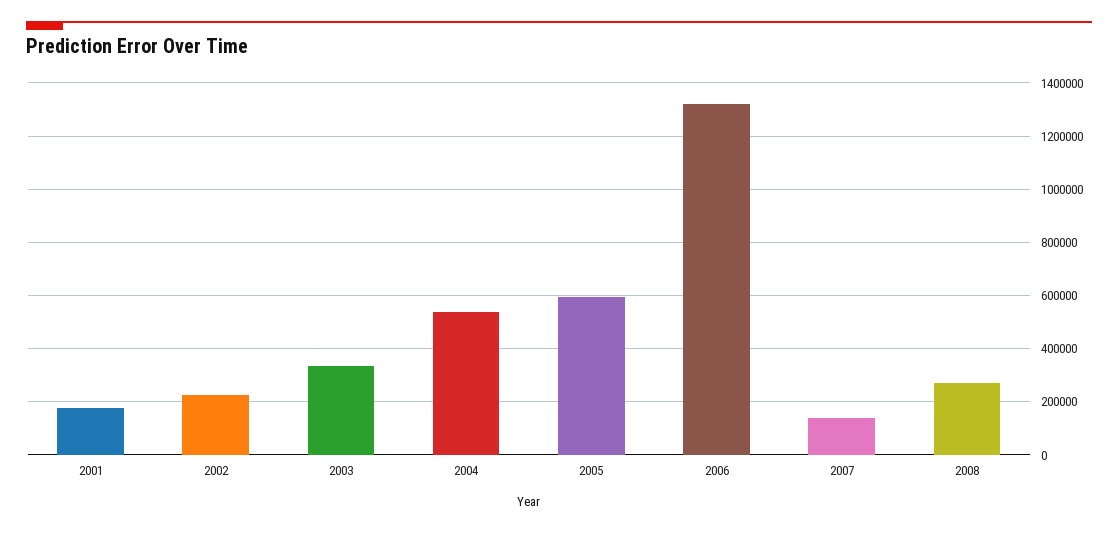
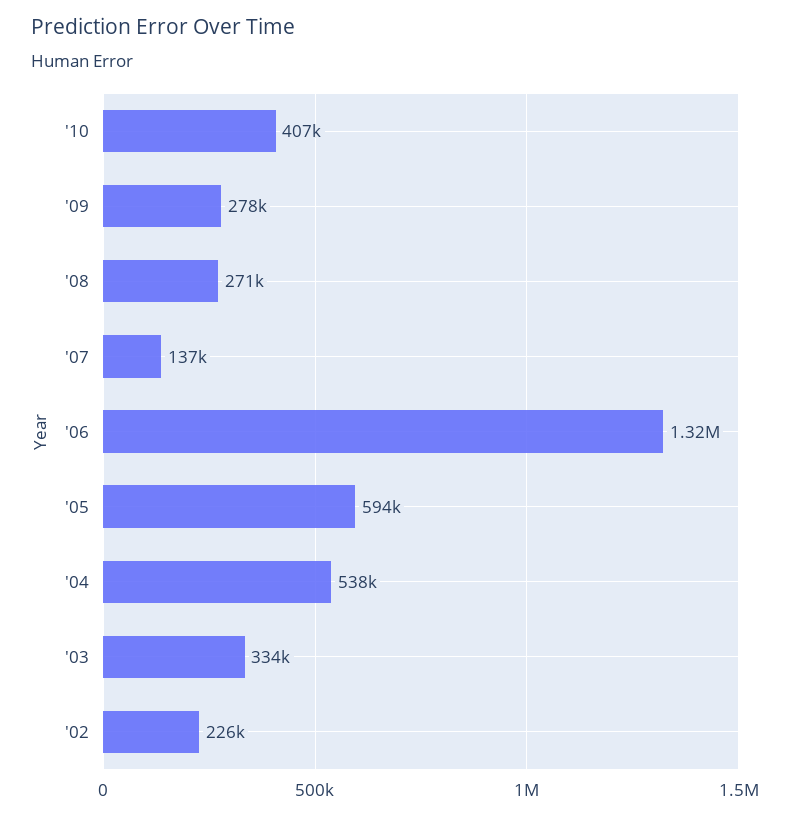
2001: 175000 -> none
'10: none -> 407000
'09: none -> 278000

